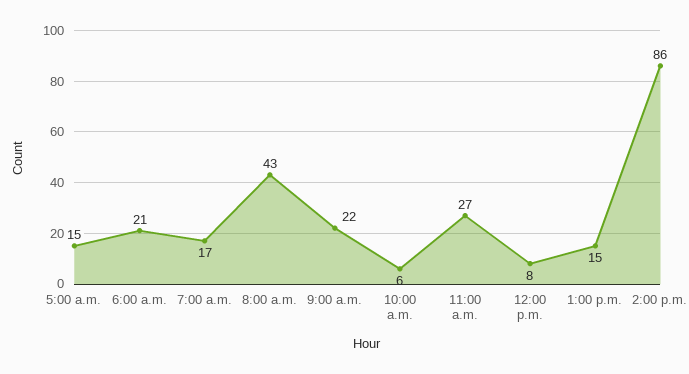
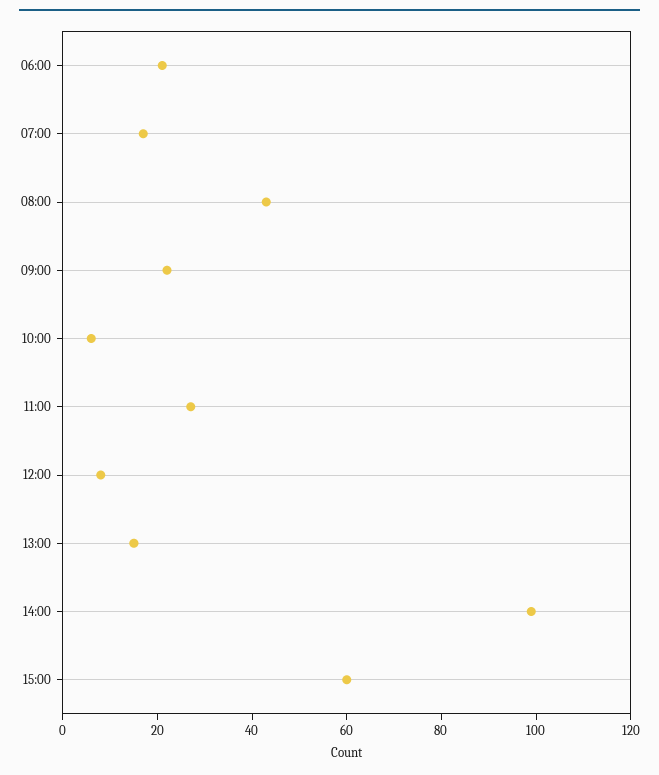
5:00 a.m.: 15 -> none
2:00 p.m.: 86 -> 100
15:00: none -> 60

